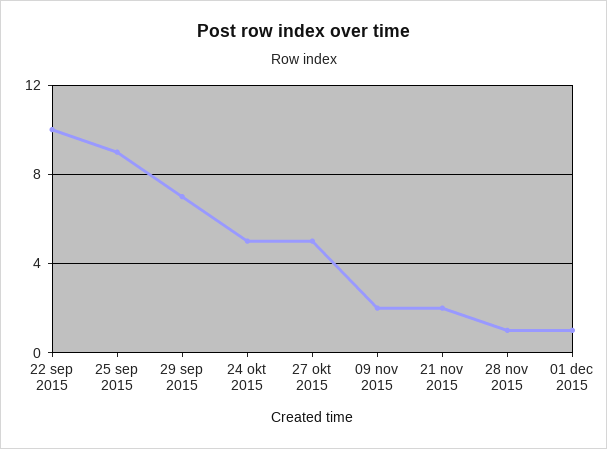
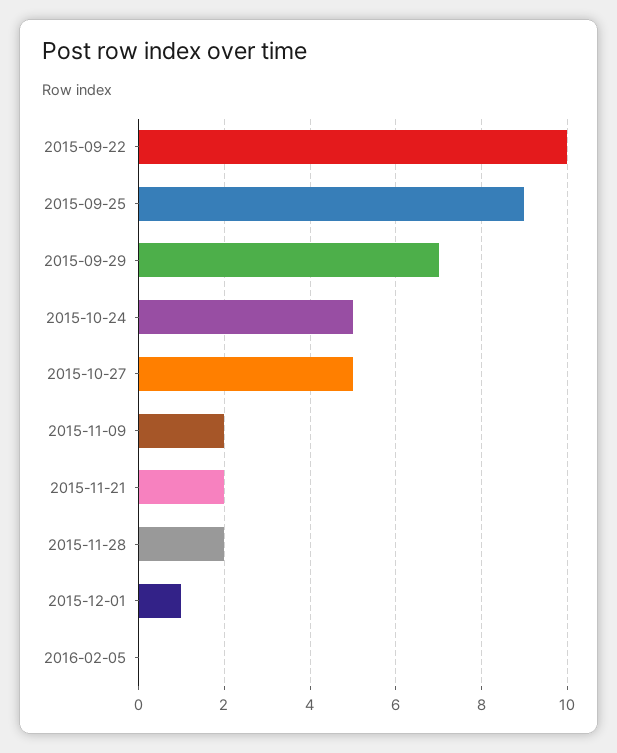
28 nov 2015: 1 -> 2
2016-02-05: none -> 0

